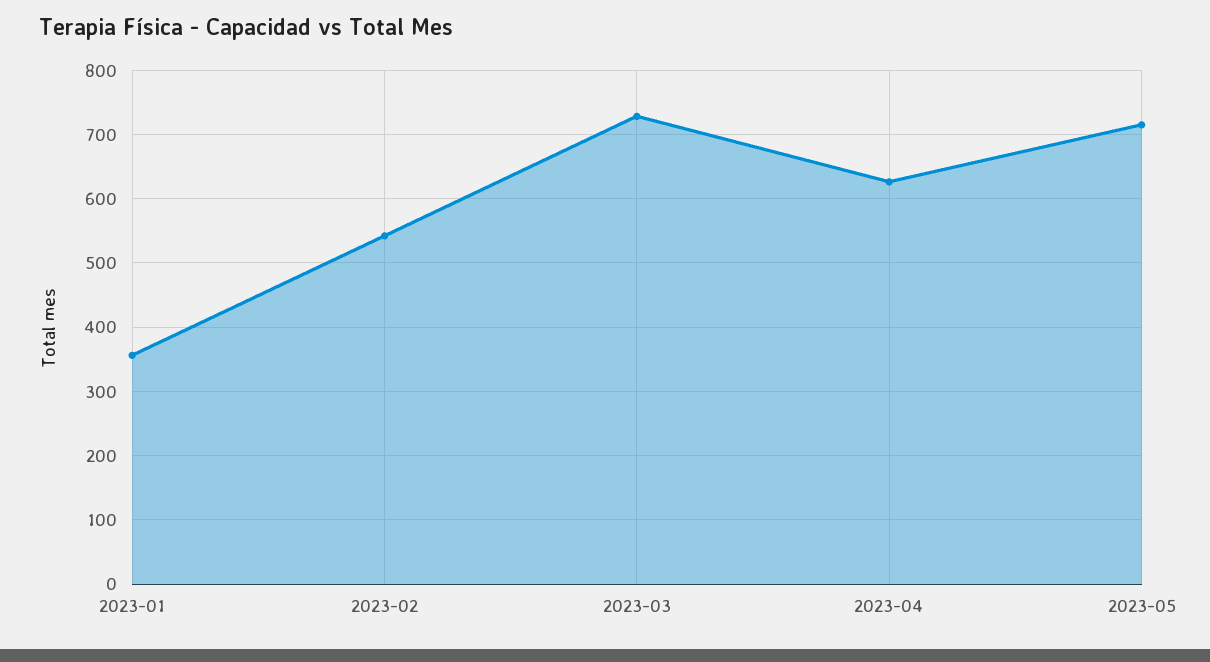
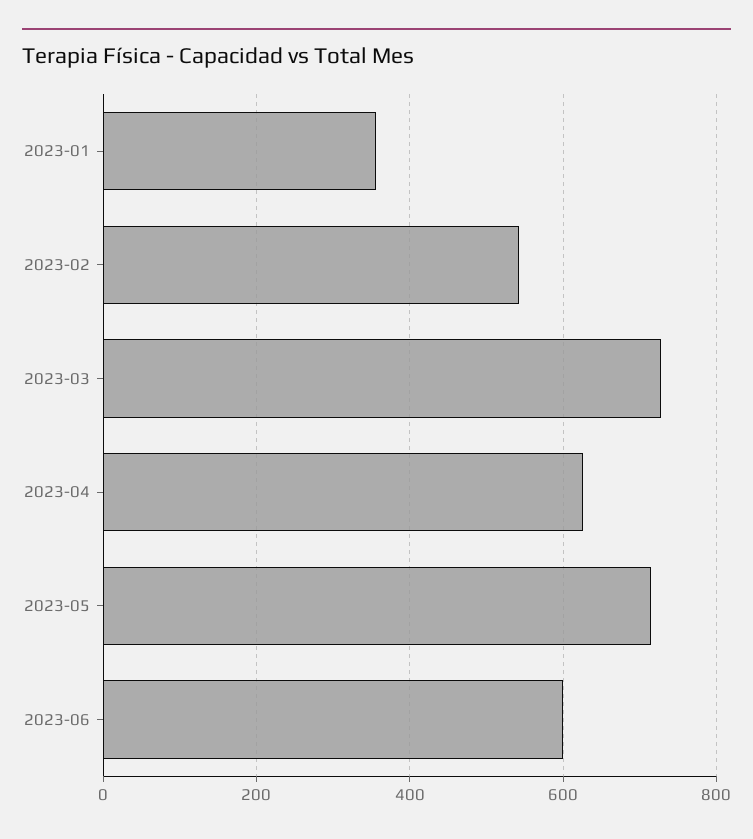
2023-06: none -> 600

